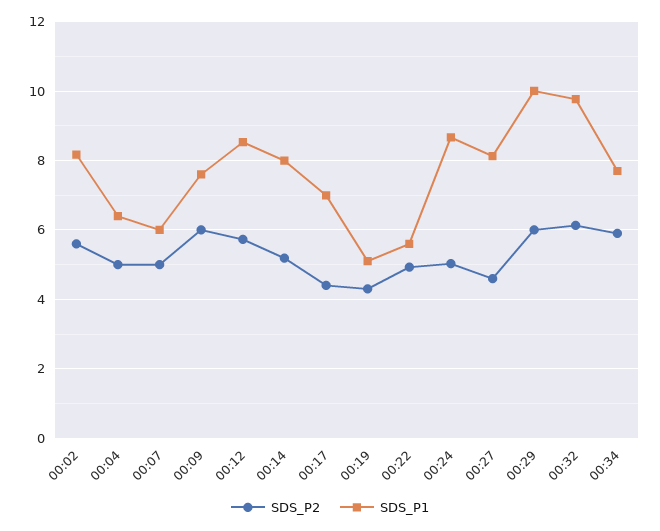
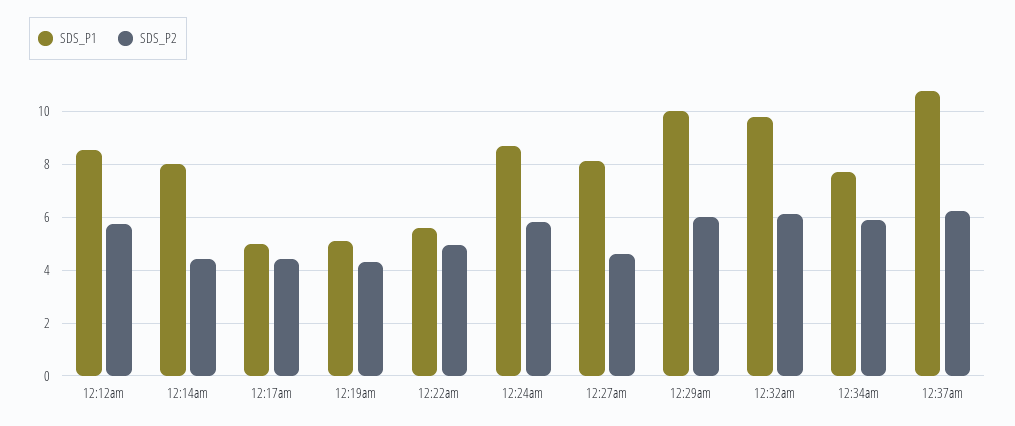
SDS_P2, 00:02: 5.6 -> none
SDS_P1, 00:02: 8.2 -> none
SDS_P2, 00:04: 5 -> none
SDS_P1, 00:04: 6.4 -> none
SDS_P2, 00:07: 5 -> none
SDS_P1, 00:07: 6 -> none
SDS_P2, 00:09: 6 -> none
SDS_P1, 00:09: 7.6 -> none
SDS_P2, 00:14: 5.2 -> 4.5
SDS_P1, 00:17: 7 -> 5
SDS_P2, 00:24: 5 -> 5.75
SDS_P1, 12:37am: none -> 10.75
SDS_P2, 12:37am: none -> 6.25

